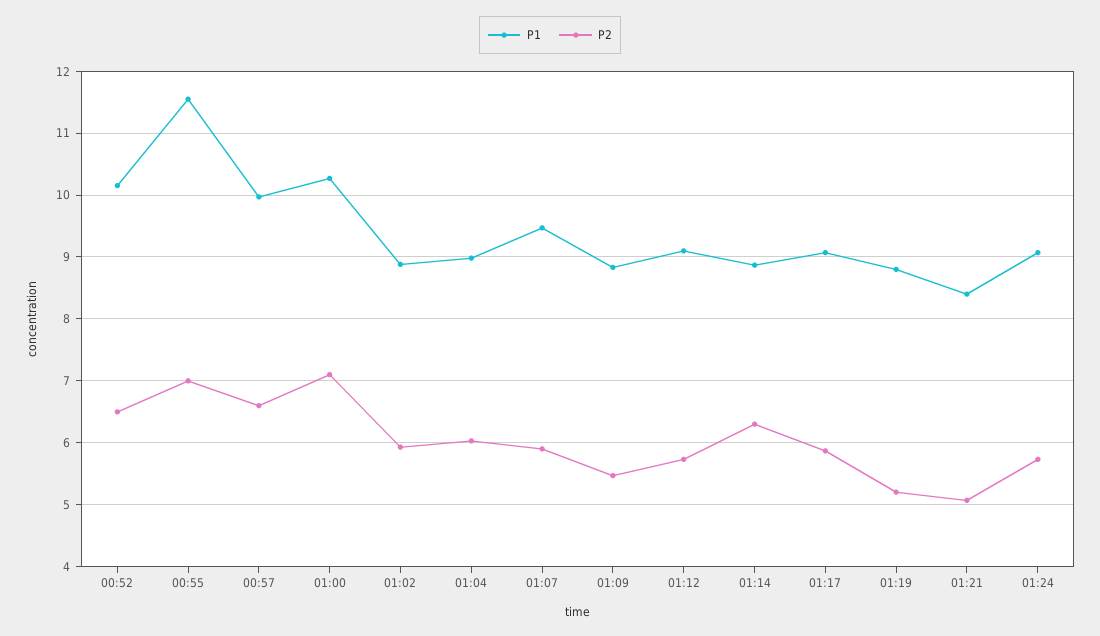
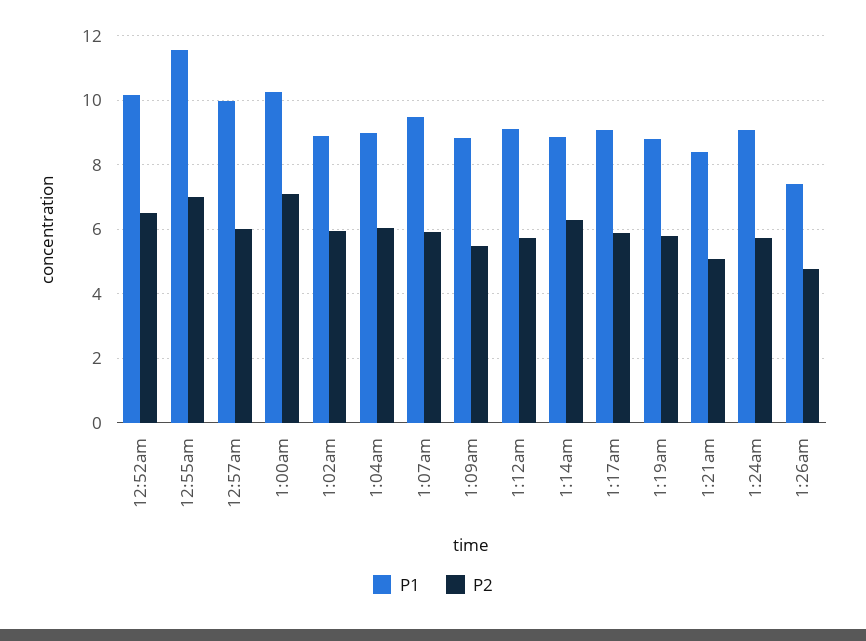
P2, 00:57: 6.6 -> 6
P2, 01:19: 5.2 -> 5.8
P1, 1:26am: none -> 7.4
P2, 1:26am: none -> 4.8

